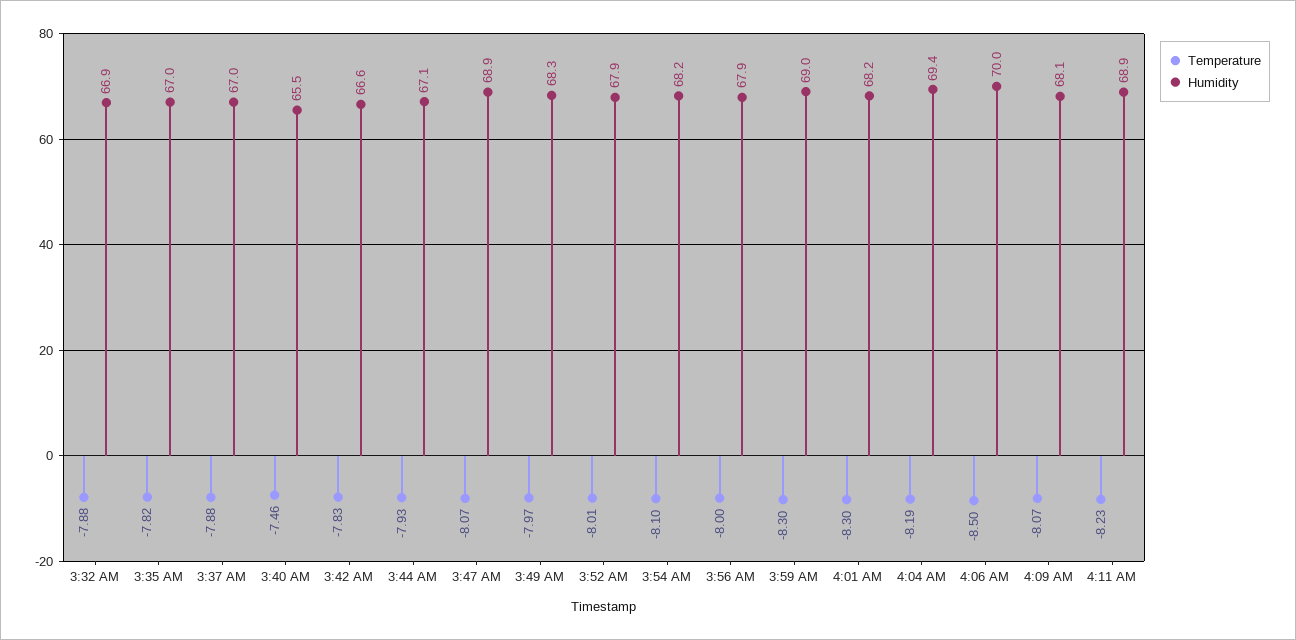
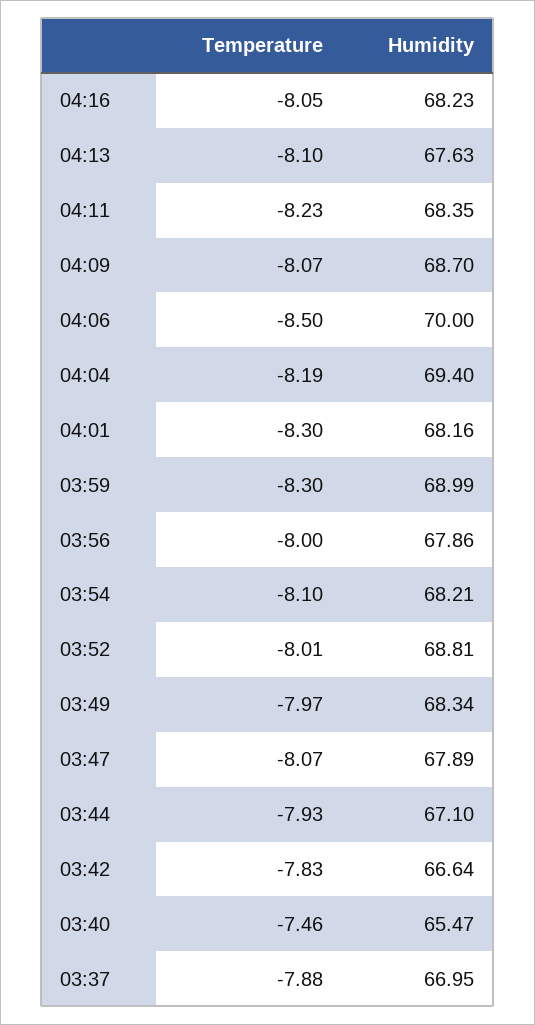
Temperature, 3:32 AM: -7.88 -> none
Humidity, 3:32 AM: 66.9 -> none
Temperature, 3:35 AM: -7.82 -> none
Humidity, 3:35 AM: 67 -> none
Humidity, 3:47 AM: 68.9 -> 67.89
Humidity, 3:52 AM: 67.9 -> 68.81
Humidity, 4:09 AM: 68.1 -> 68.7
Humidity, 4:11 AM: 68.9 -> 68.35
Temperature, 04:16: none -> -8.05
Humidity, 04:16: none -> 68.23
Temperature, 04:13: none -> -8.1
Humidity, 04:13: none -> 67.63

